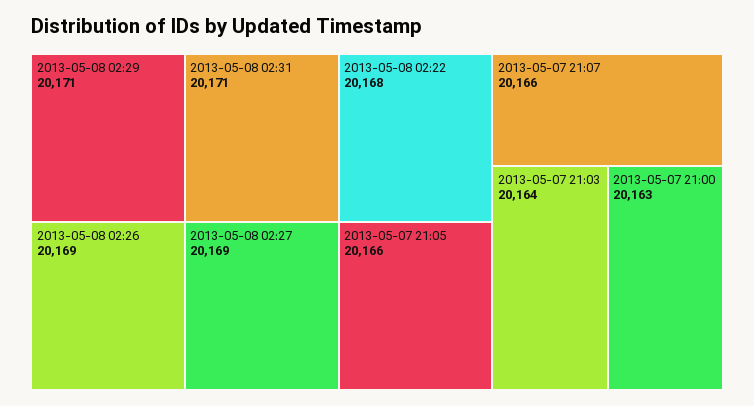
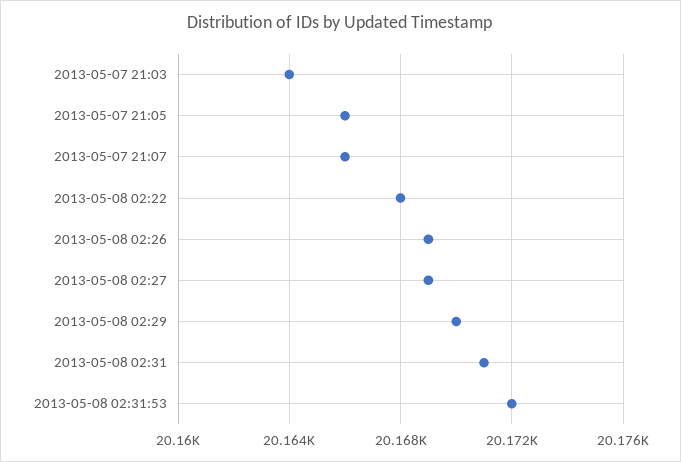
2013-05-08 02:29: 20171 -> 20170
2013-05-07 21:00: 20163 -> none
2013-05-08 02:31:53: none -> 20172

